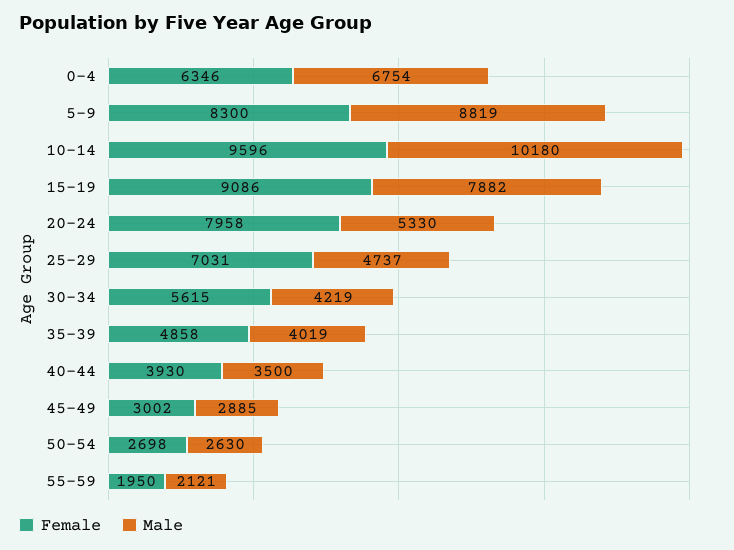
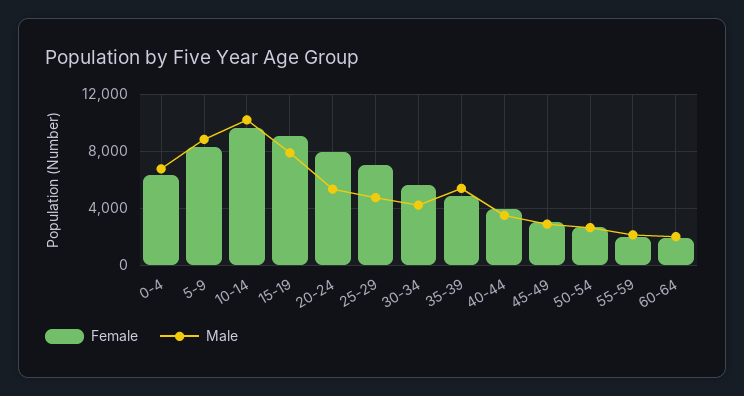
Male, 35-39: 4019 -> 5500
Female, 60-64: none -> 2000
Male, 60-64: none -> 2000

